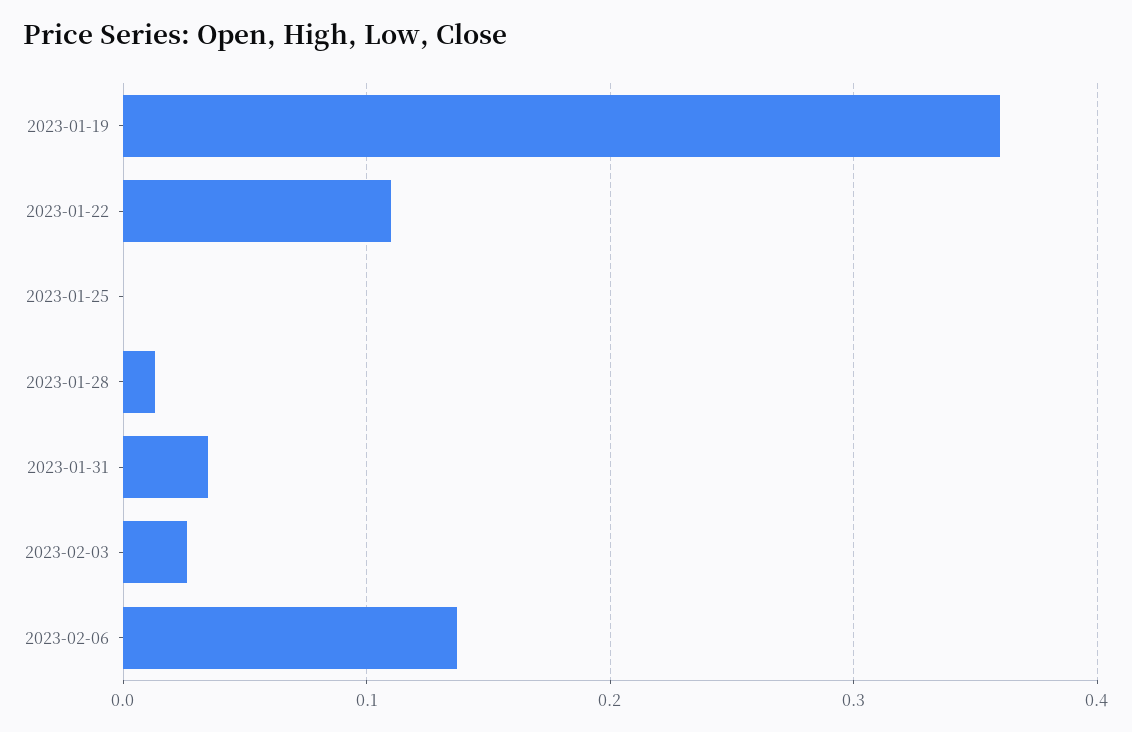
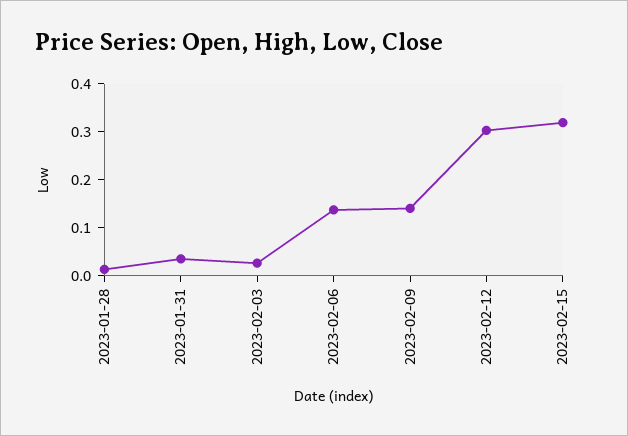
2023-01-19: 0.36 -> none
2023-01-22: 0.11 -> none
2023-01-25: 0 -> none
2023-02-09: none -> 0.14
2023-02-12: none -> 0.3
2023-02-15: none -> 0.32

